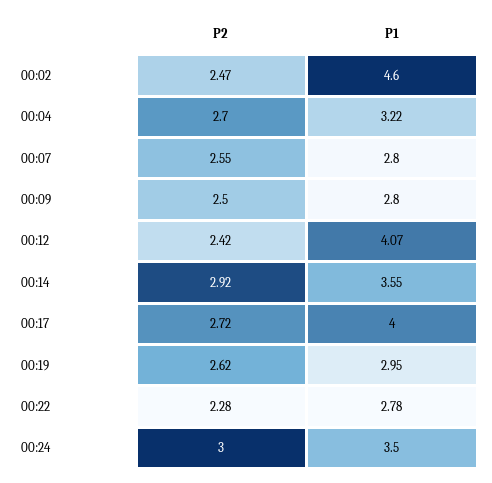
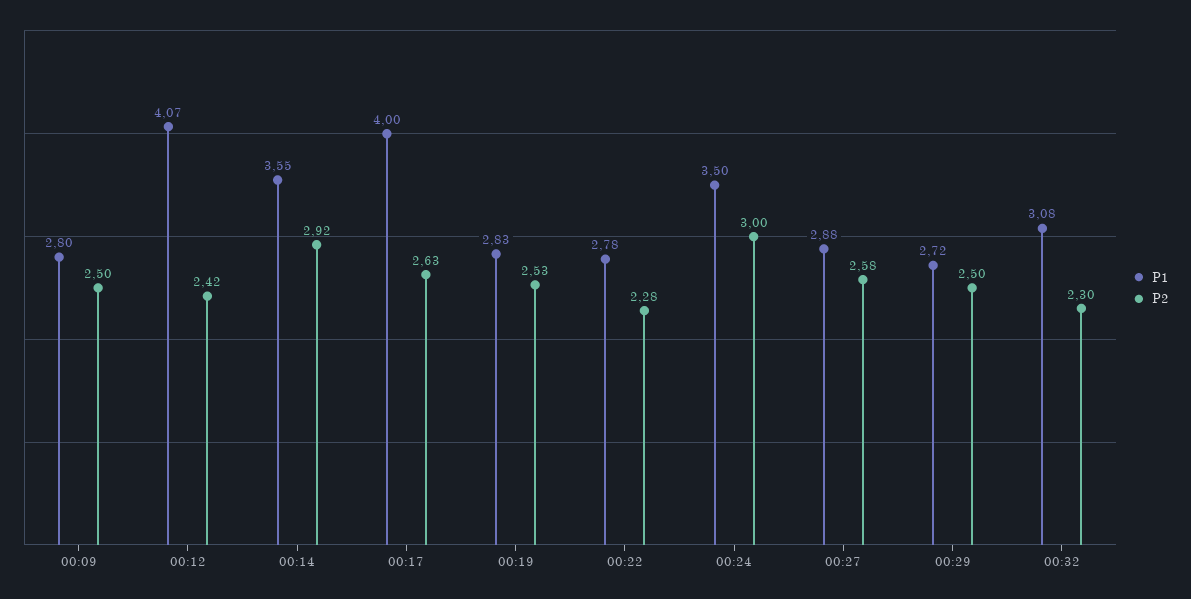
P2, 00:02: 2.47 -> none
P1, 00:02: 4.6 -> none
P2, 00:04: 2.7 -> none
P1, 00:04: 3.22 -> none
P2, 00:07: 2.55 -> none
P1, 00:07: 2.8 -> none
P2, 00:17: 2.72 -> 2.63
P2, 00:19: 2.62 -> 2.53
P1, 00:19: 2.95 -> 2.83
P1, 00:27: none -> 2.88
P2, 00:27: none -> 2.58
P1, 00:29: none -> 2.72
P2, 00:29: none -> 2.5
P1, 00:32: none -> 3.08
P2, 00:32: none -> 2.3

